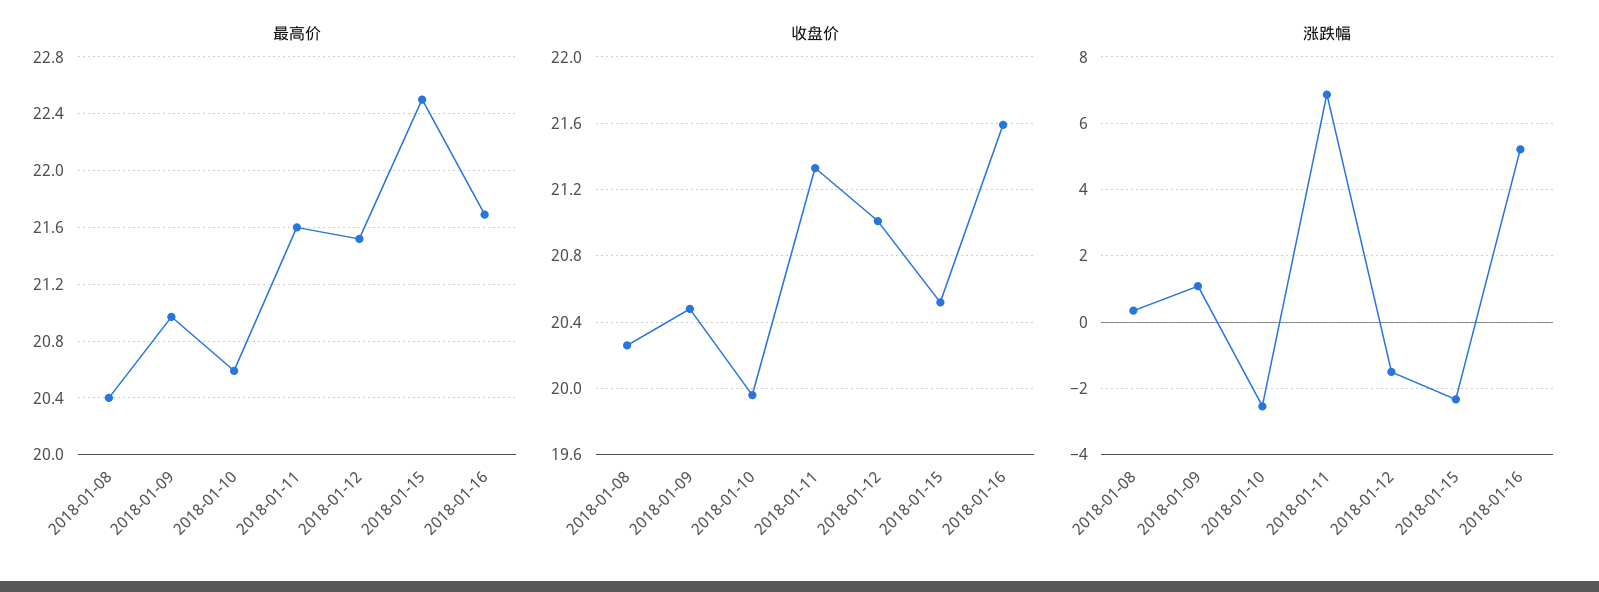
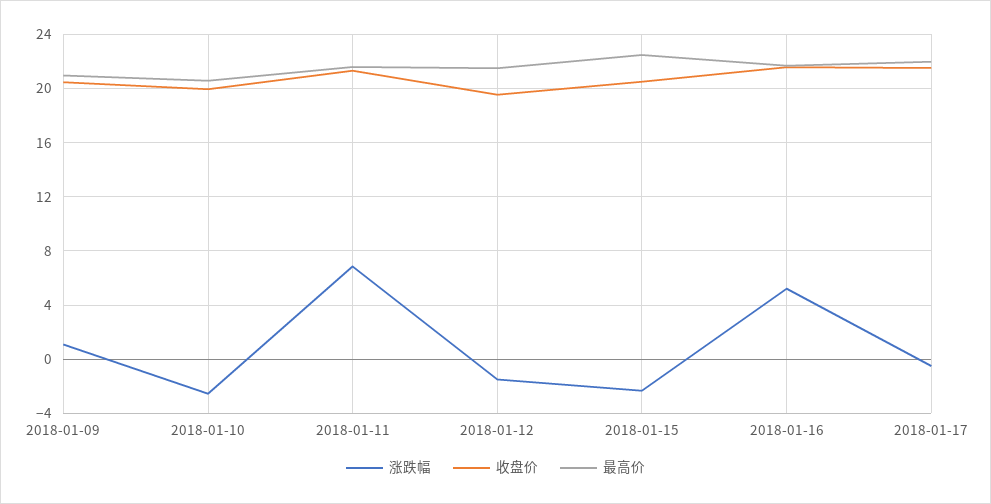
最高价, 2018-01-08: 20.4 -> none
收盘价, 2018-01-08: 20.25 -> none
收盘价, 2018-01-12: 21 -> 19.5
涨跌幅, 2018-01-08: 0.4 -> none
涨跌幅, 2018-01-17: none -> -0.5
收盘价, 2018-01-17: none -> 21.5
最高价, 2018-01-17: none -> 22

